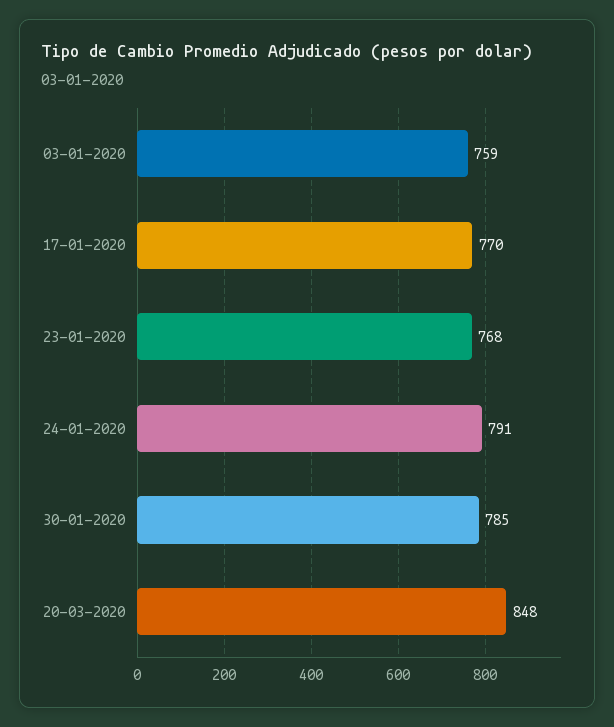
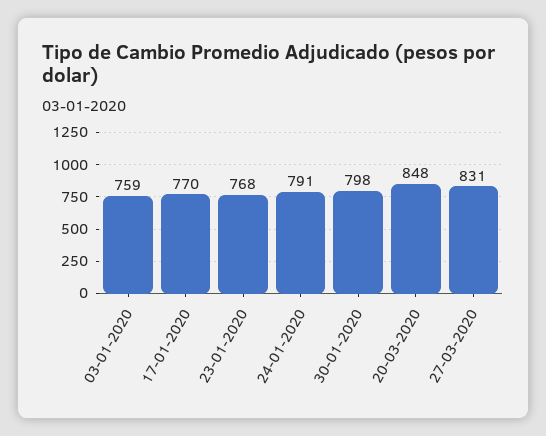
30-01-2020: 785 -> 798
27-03-2020: none -> 831

